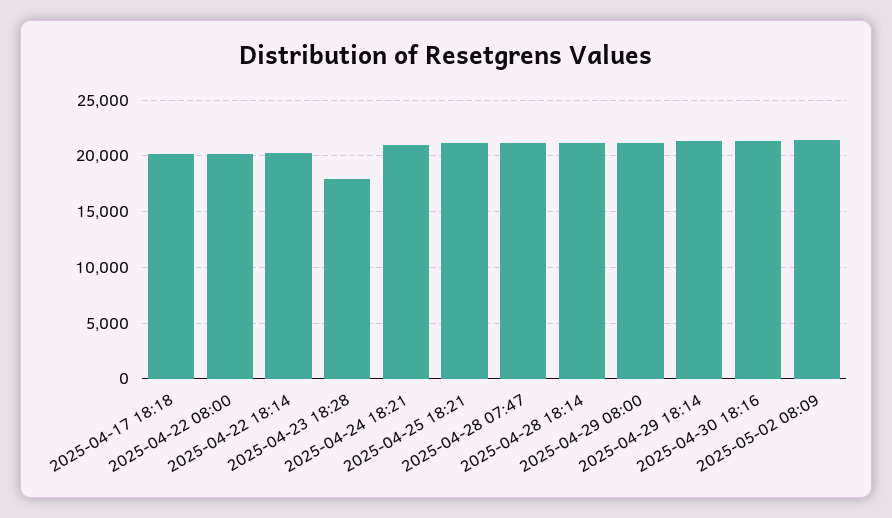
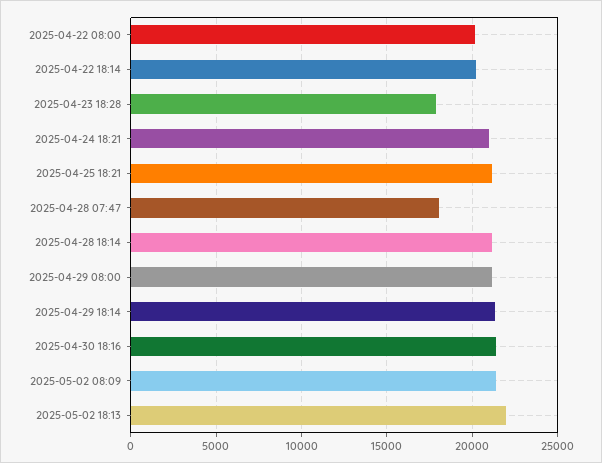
2025-04-17 18:18: 20000 -> none
2025-04-28 07:47: 21000 -> 18000
2025-05-02 18:13: none -> 22000

